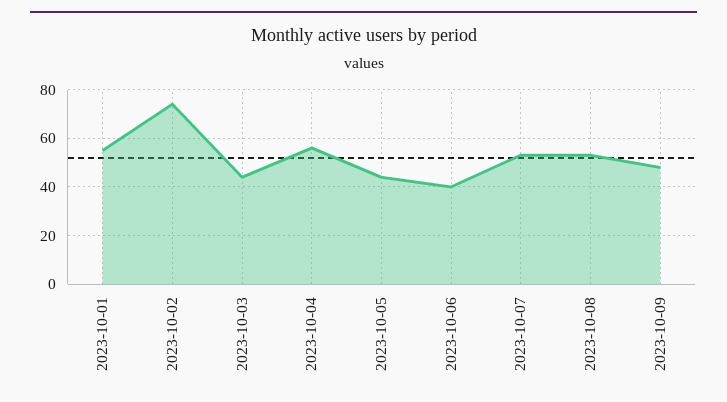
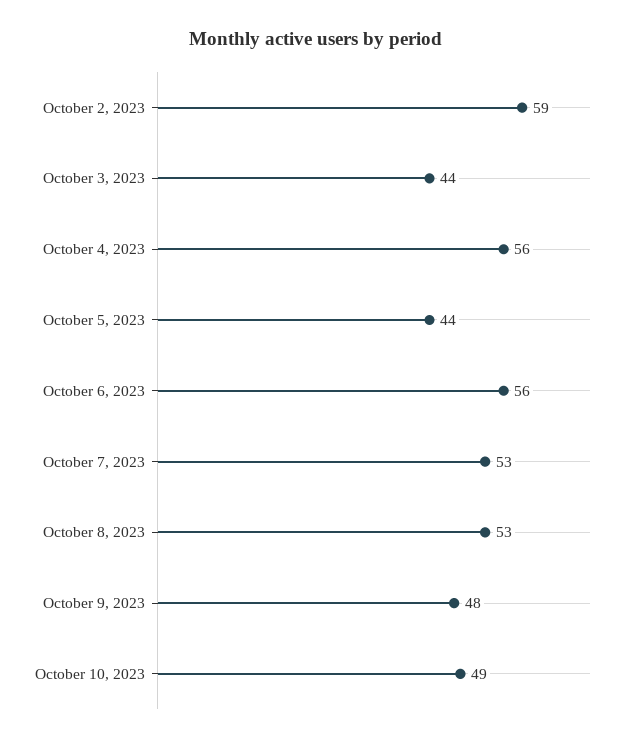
2023-10-01: 55 -> none
2023-10-02: 75 -> 59
2023-10-06: 40 -> 56
October 10, 2023: none -> 49

